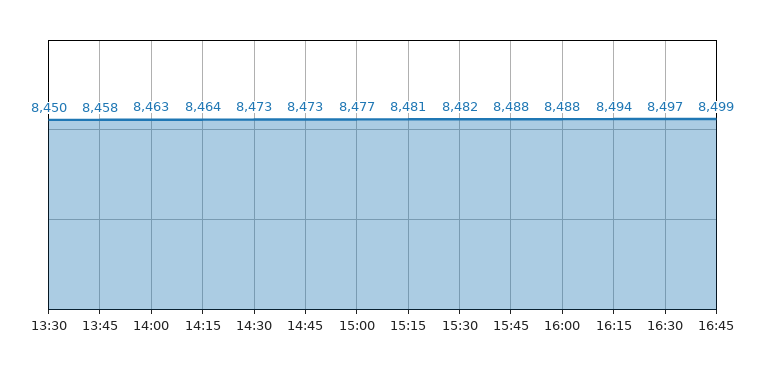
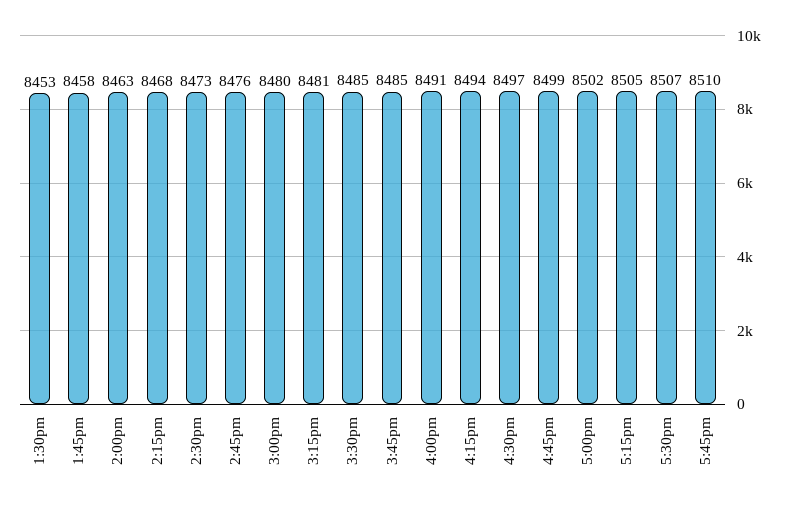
13:30: 8450 -> 8453
14:15: 8464 -> 8468
14:45: 8473 -> 8476
15:00: 8477 -> 8480
15:30: 8482 -> 8485
15:45: 8488 -> 8485
16:00: 8488 -> 8491
5:00pm: none -> 8502
5:15pm: none -> 8505
5:30pm: none -> 8507
5:45pm: none -> 8510

